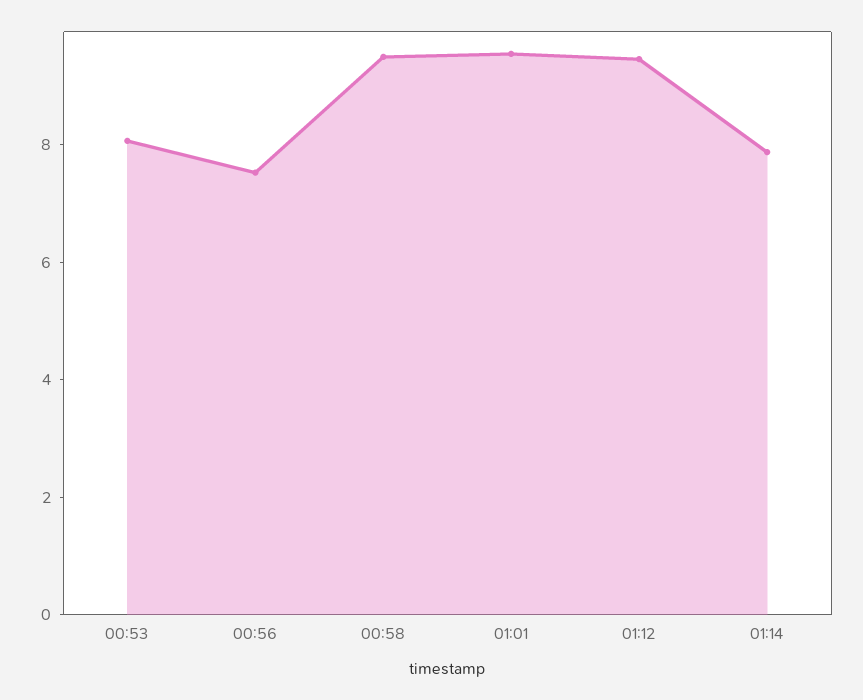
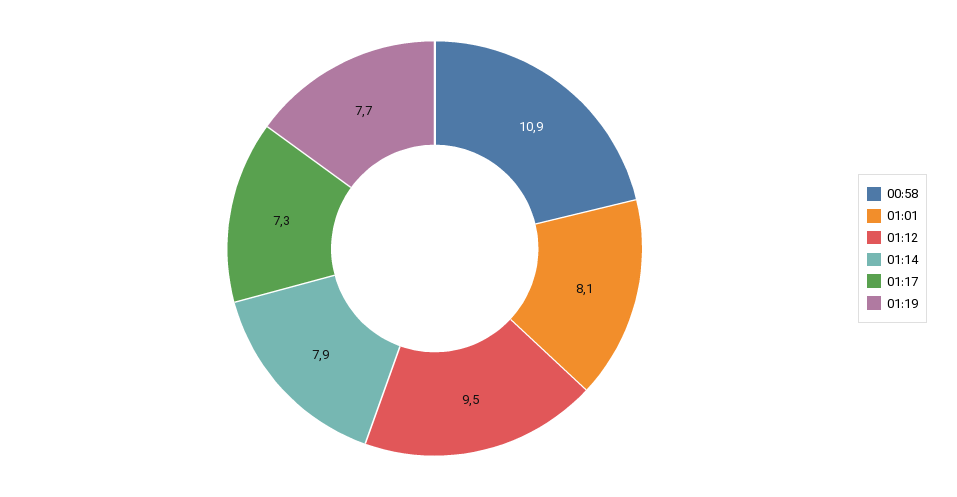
00:53: 8 -> none
00:56: 7.5 -> none
00:58: 9.5 -> 10.9
01:01: 9.5 -> 8.1
01:17: none -> 7.3
01:19: none -> 7.7

